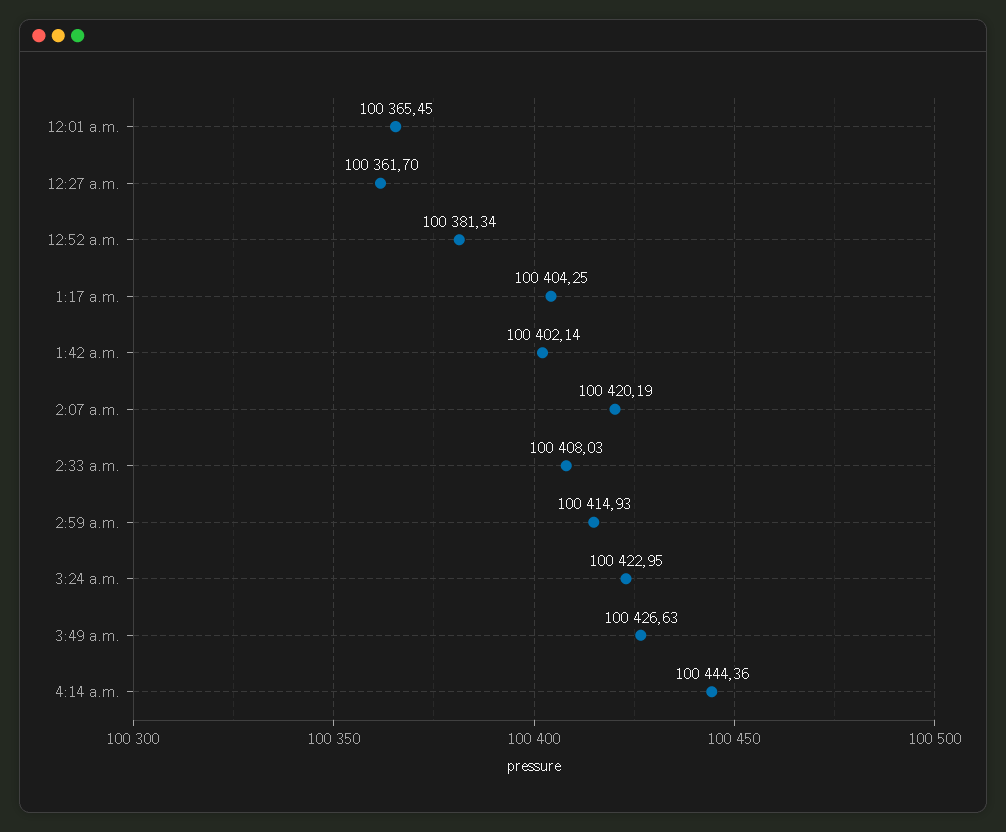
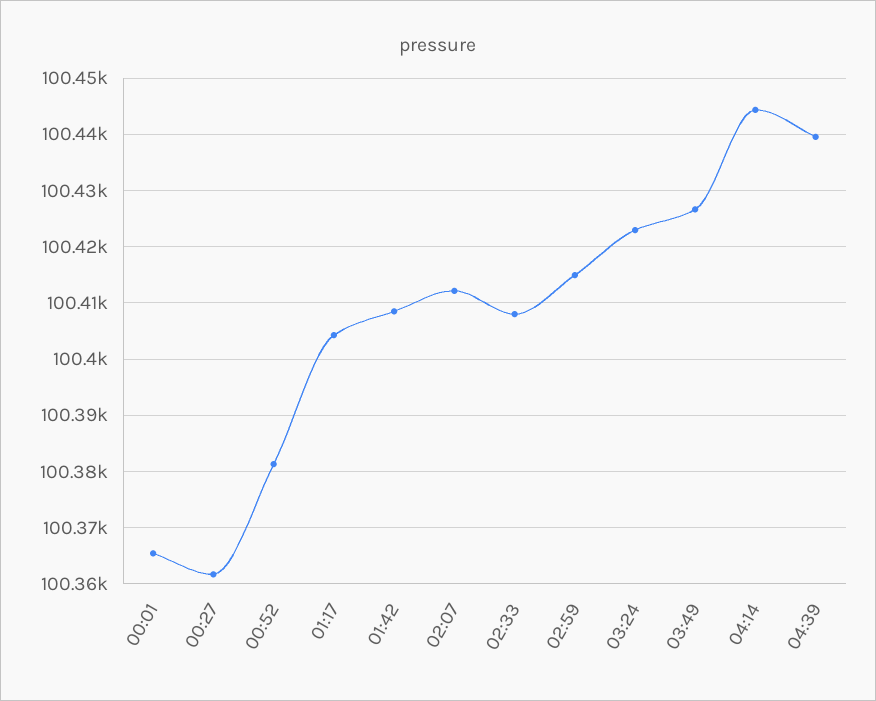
1:42 a.m.: 100402.14 -> 100408
2:07 a.m.: 100420.19 -> 100412
04:39: none -> 100440

